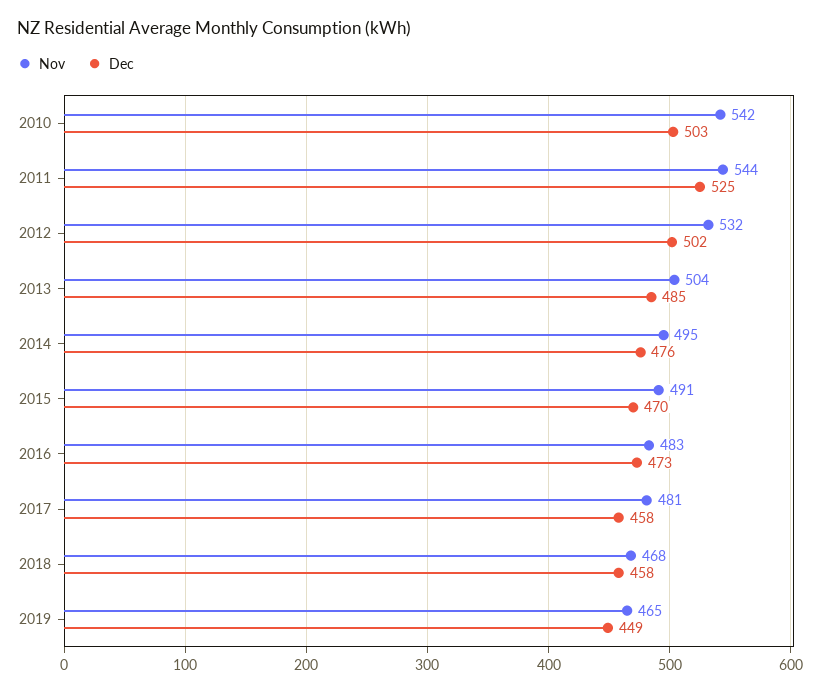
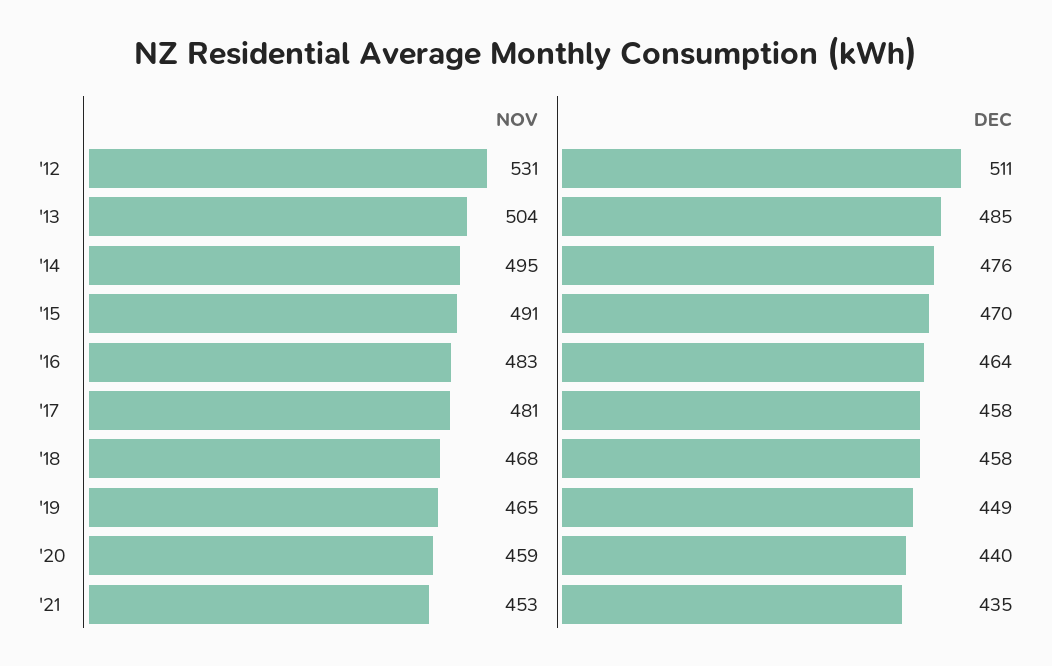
Nov, 2010: 542 -> none
Dec, 2010: 503 -> none
Nov, 2011: 544 -> none
Dec, 2011: 525 -> none
Nov, 2012: 532 -> 531
Dec, 2012: 502 -> 511
Dec, 2016: 473 -> 464
Nov, '20: none -> 459
Dec, '20: none -> 440
Nov, '21: none -> 453
Dec, '21: none -> 435

